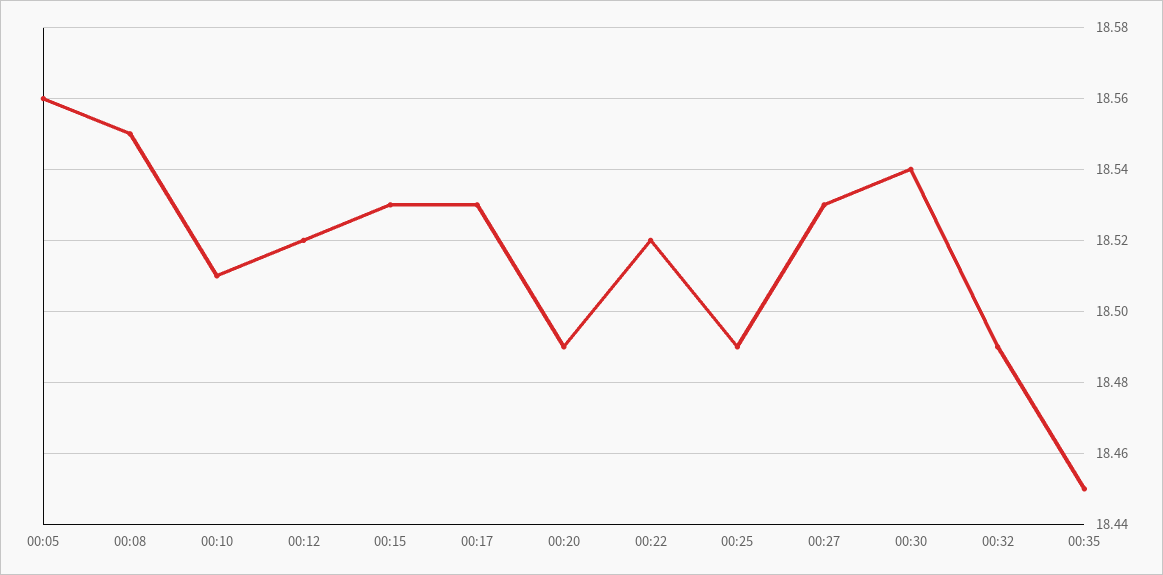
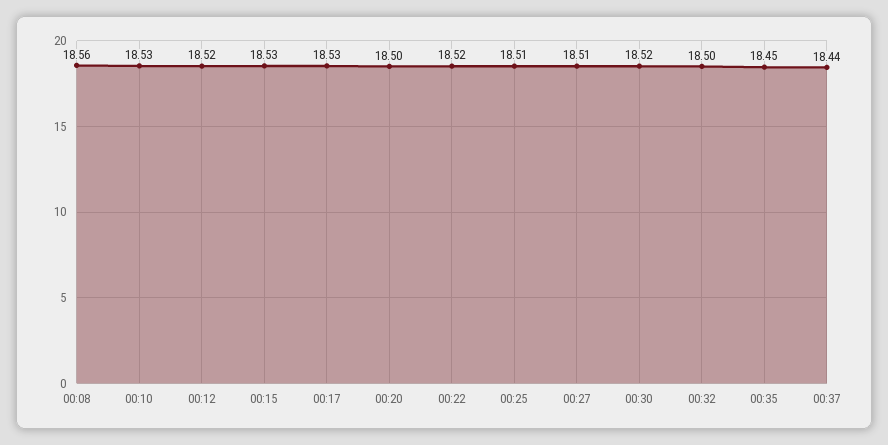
00:05: 18.56 -> none
00:08: 18.55 -> 18.56
00:10: 18.51 -> 18.53
00:20: 18.49 -> 18.5
00:25: 18.49 -> 18.51
00:27: 18.53 -> 18.51
00:30: 18.54 -> 18.52
00:32: 18.49 -> 18.5
00:37: none -> 18.44

